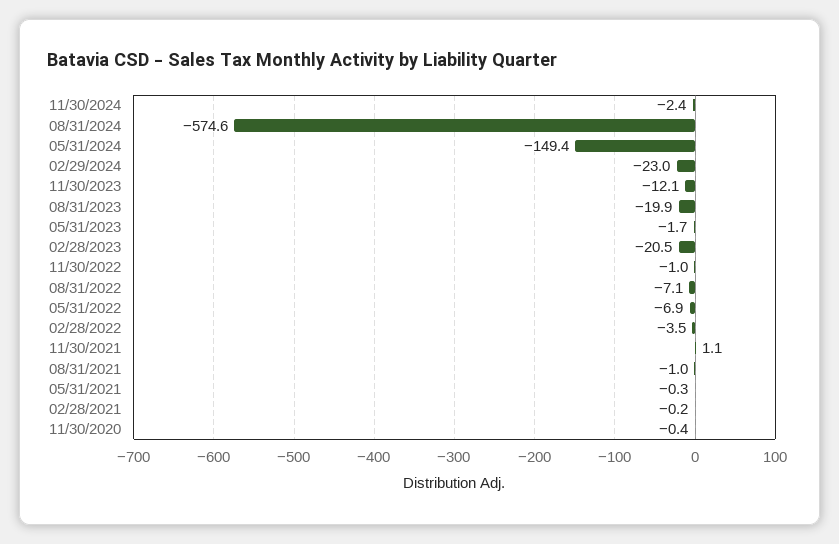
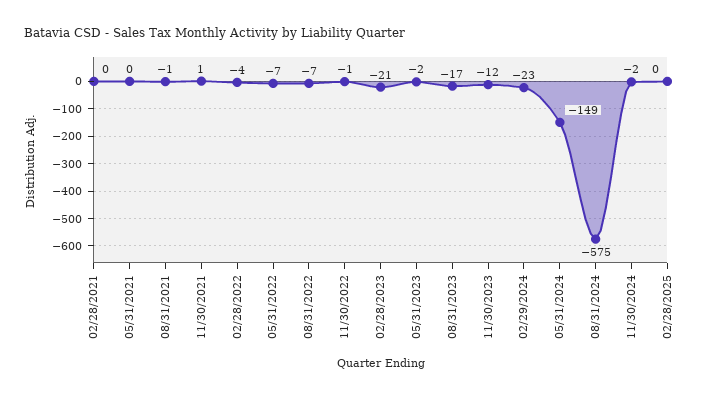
08/31/2023: -19.9 -> -17
11/30/2020: -0.4 -> none
02/28/2025: none -> 0

